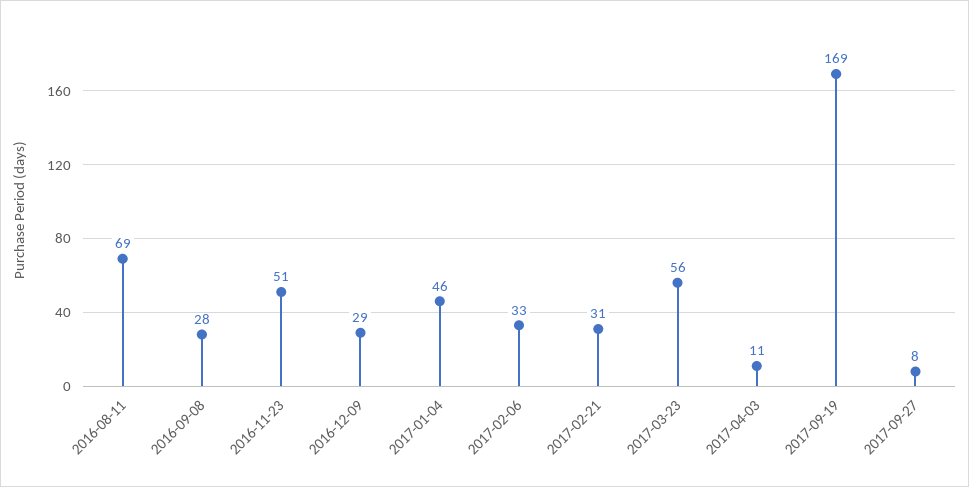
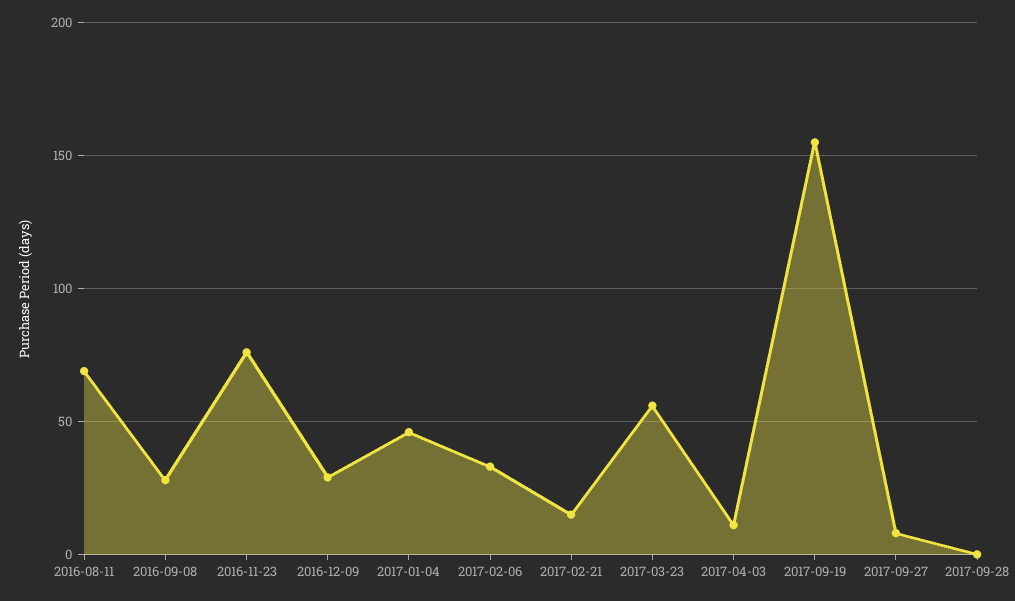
2016-11-23: 51 -> 75
2017-02-21: 31 -> 15
2017-09-19: 169 -> 155
2017-09-28: none -> 0

